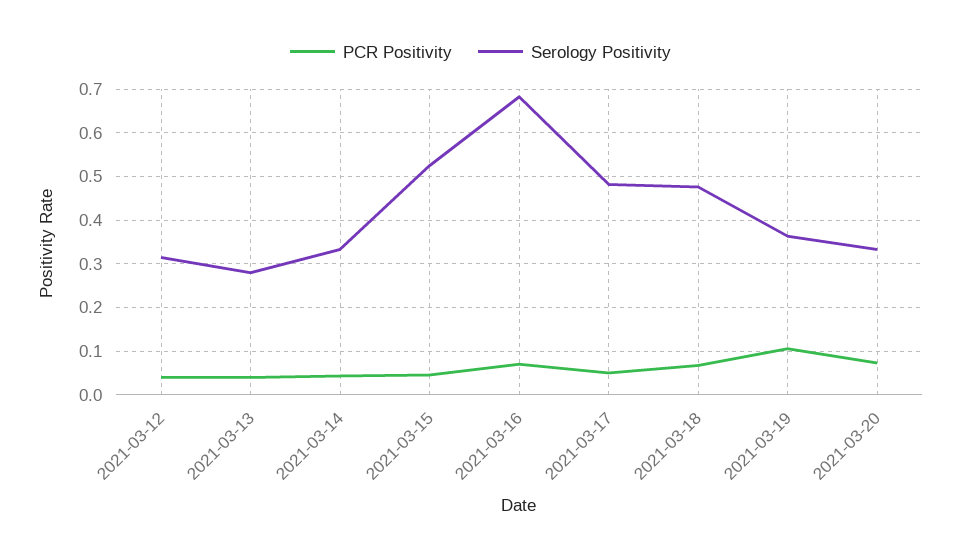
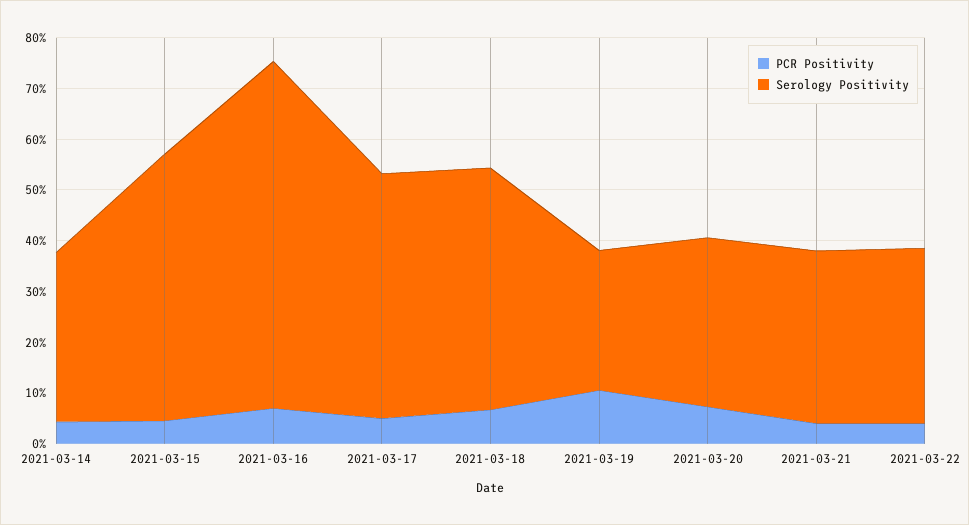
PCR Positivity, 2021-03-12: 0.04 -> none
Serology Positivity, 2021-03-12: 0.32 -> none
PCR Positivity, 2021-03-13: 0.04 -> none
Serology Positivity, 2021-03-13: 0.28 -> none
Serology Positivity, 2021-03-19: 0.36 -> 0.28
PCR Positivity, 2021-03-21: none -> 0.04
Serology Positivity, 2021-03-21: none -> 0.34
PCR Positivity, 2021-03-22: none -> 0.04
Serology Positivity, 2021-03-22: none -> 0.34

